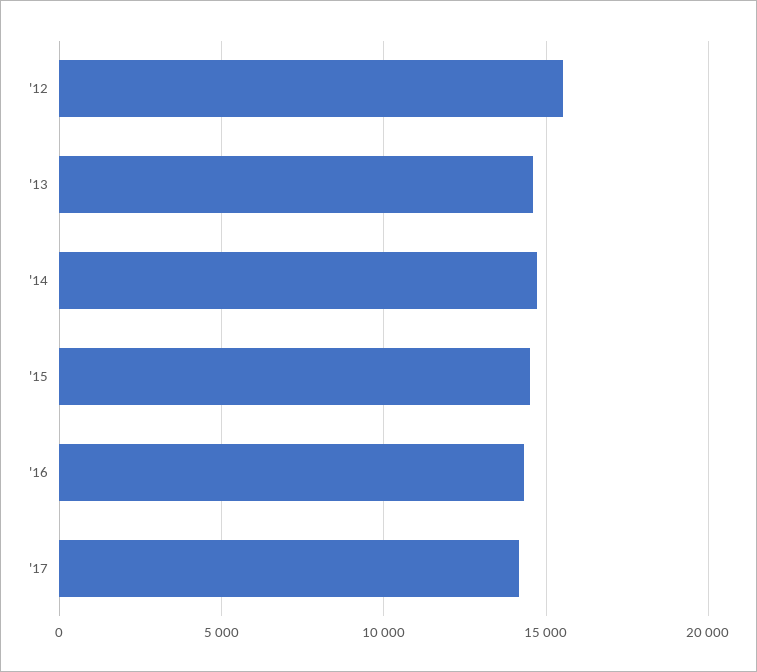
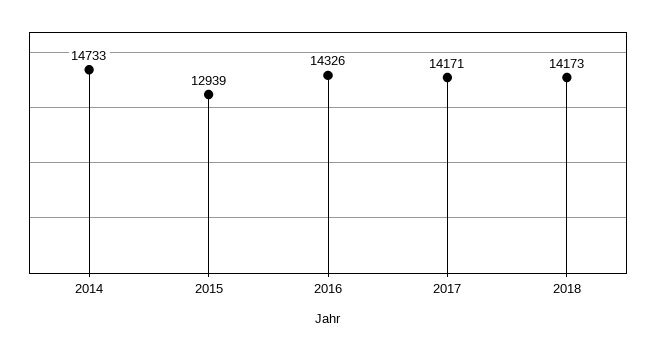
'12: 15500 -> none
'13: 14500 -> none
'15: 14500 -> 12939
2018: none -> 14173

